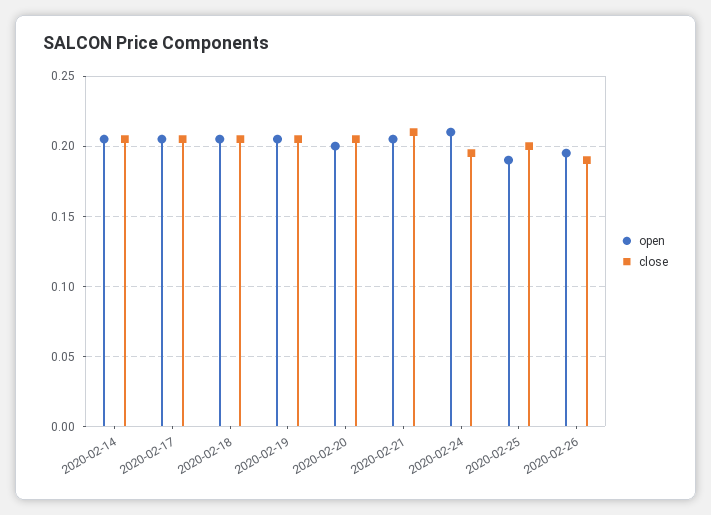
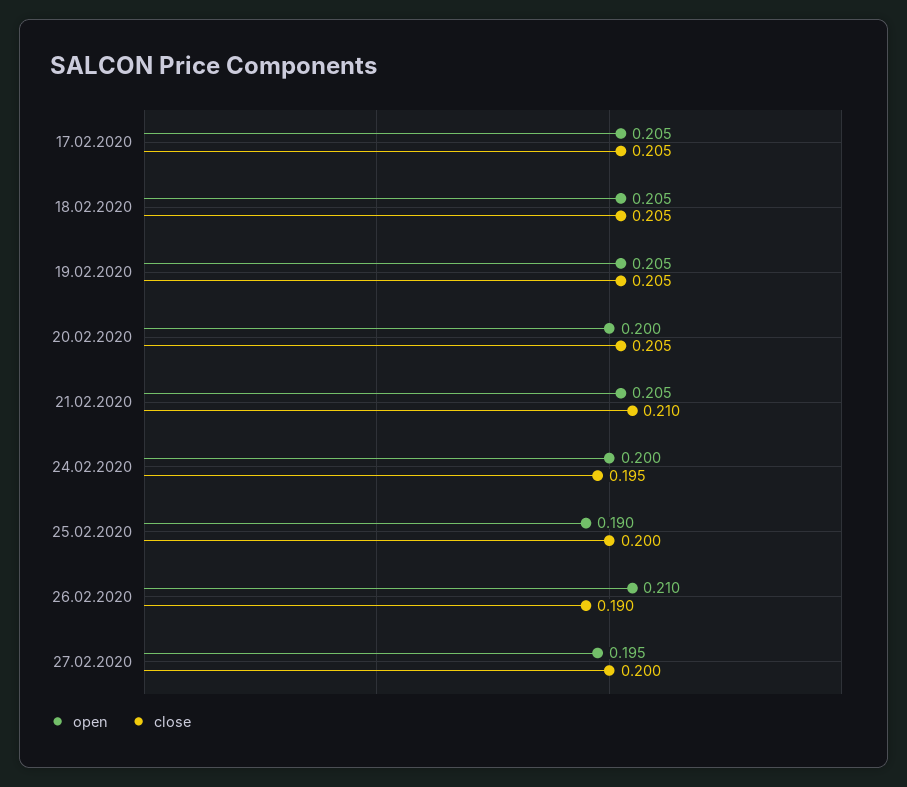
open, 2020-02-14: 0.205 -> none
close, 2020-02-14: 0.205 -> none
open, 2020-02-24: 0.21 -> 0.2
open, 2020-02-26: 0.195 -> 0.21
open, 27.02.2020: none -> 0.195
close, 27.02.2020: none -> 0.2

